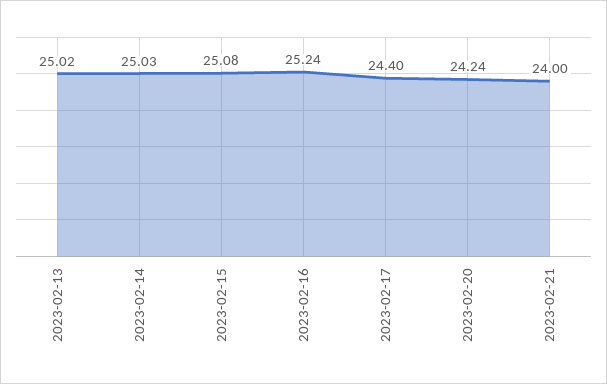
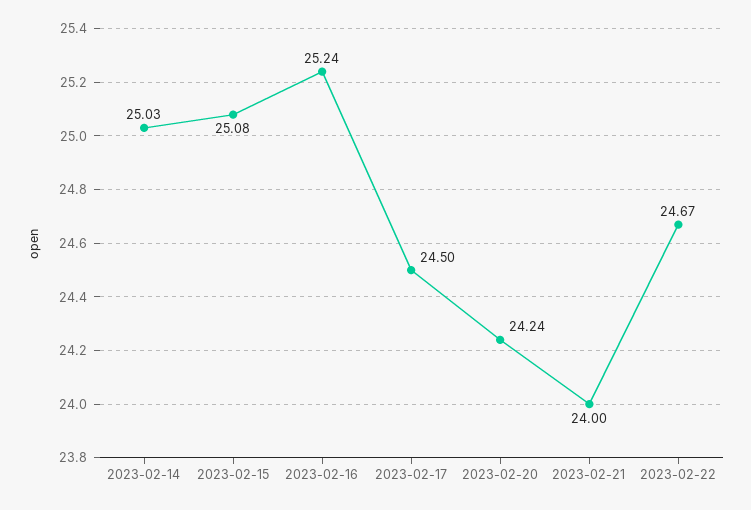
2023-02-13: 25.02 -> none
2023-02-17: 24.4 -> 24.5
2023-02-22: none -> 24.67

